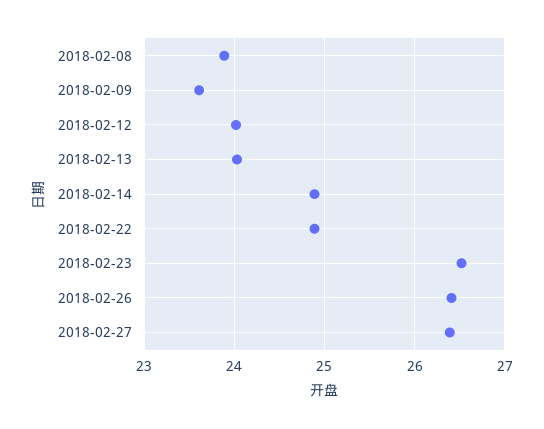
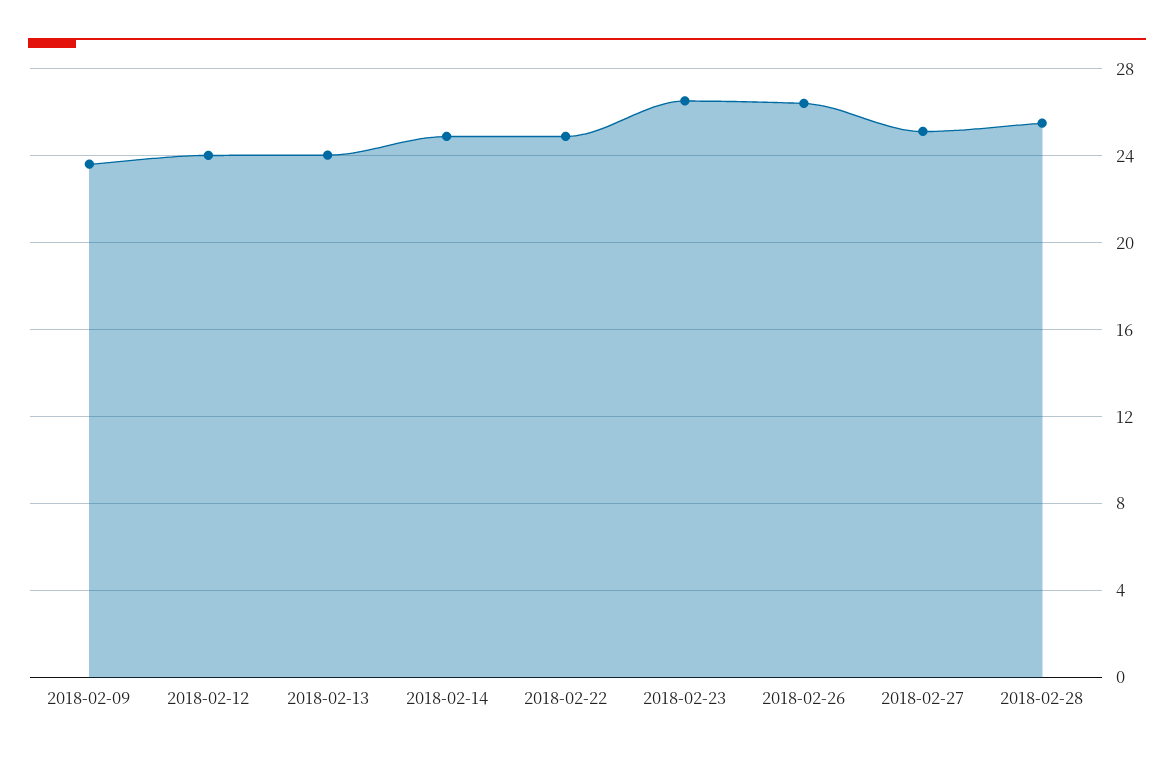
2018-02-08: 23.9 -> none
2018-02-27: 26.4 -> 25
2018-02-28: none -> 25.5

